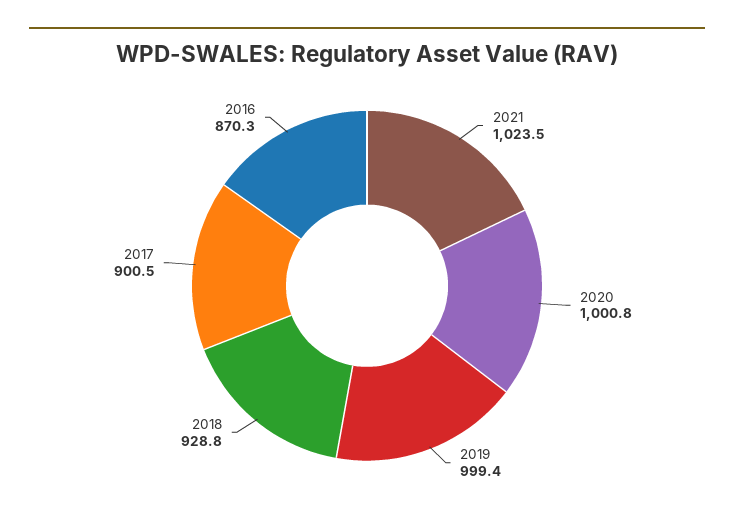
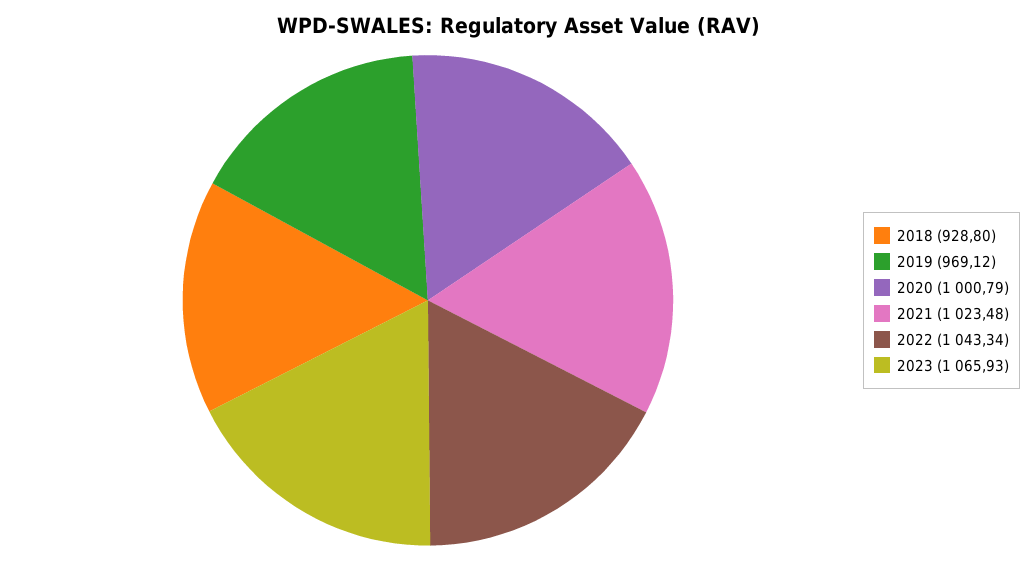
2019: 999.4 -> 969.12
2017: 900.5 -> none
2016: 870.3 -> none
2022: none -> 1043.34
2023: none -> 1065.93

